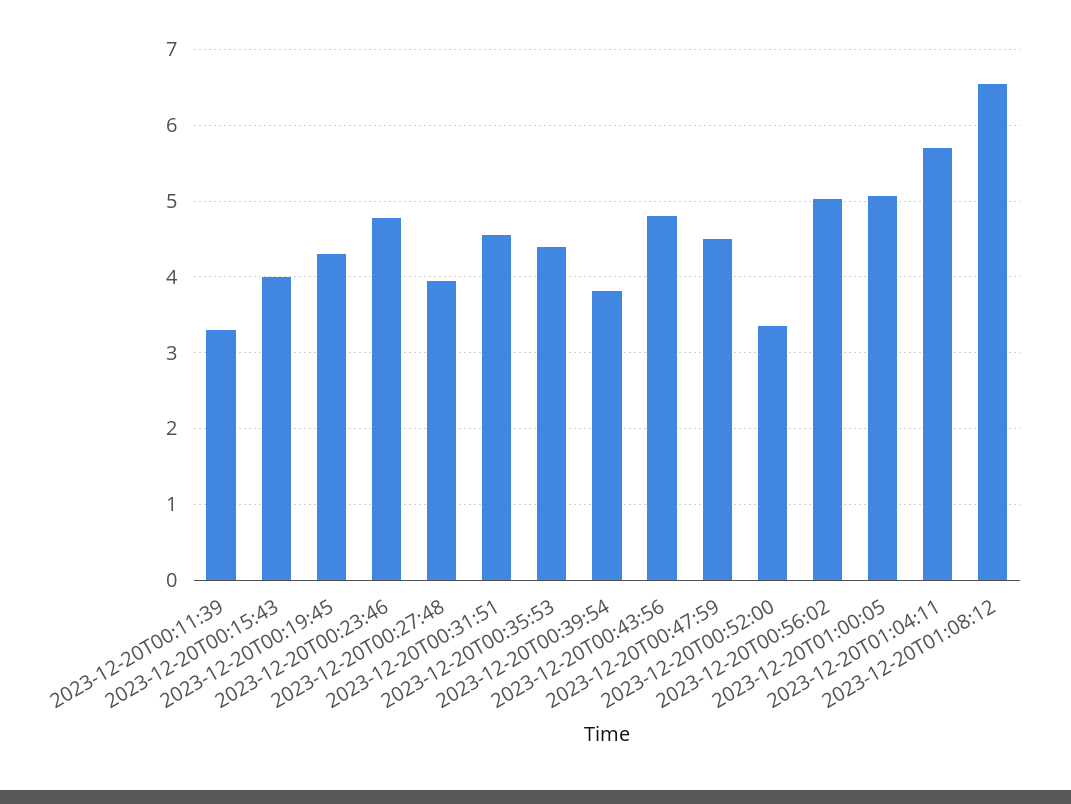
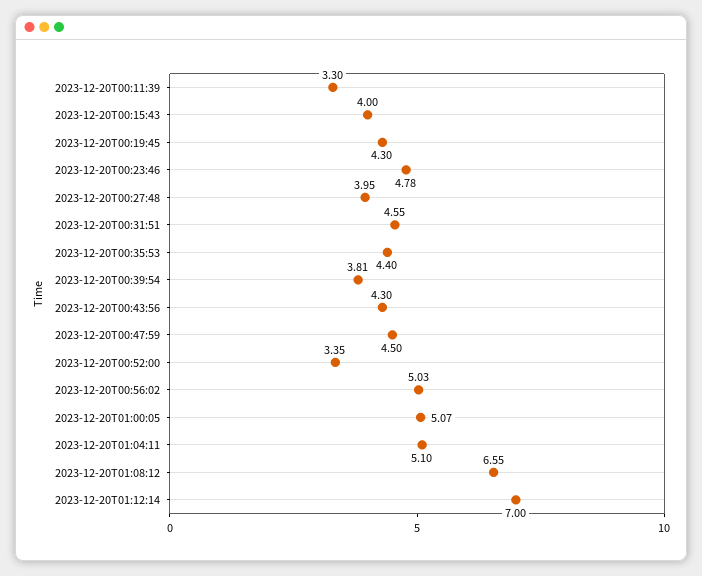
2023-12-20T00:43:56: 4.8 -> 4.3
2023-12-20T01:04:11: 5.7 -> 5.1
2023-12-20T01:12:14: none -> 7

